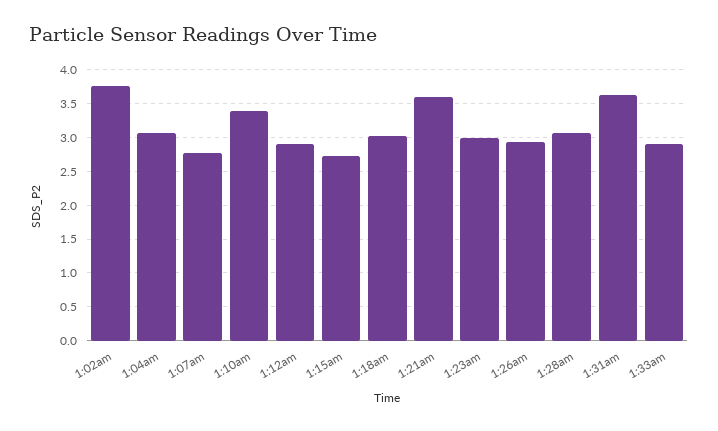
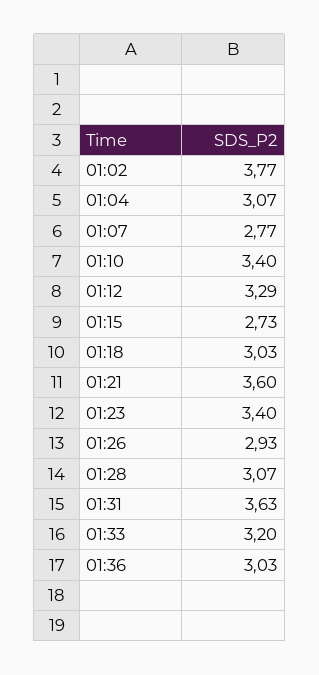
1:12am: 2.9 -> 3.29
1:23am: 3 -> 3.4
1:33am: 2.9 -> 3.2
01:36: none -> 3.03

